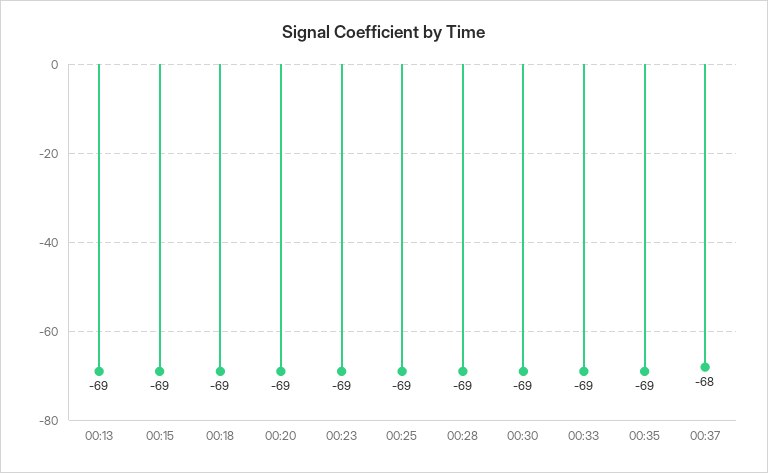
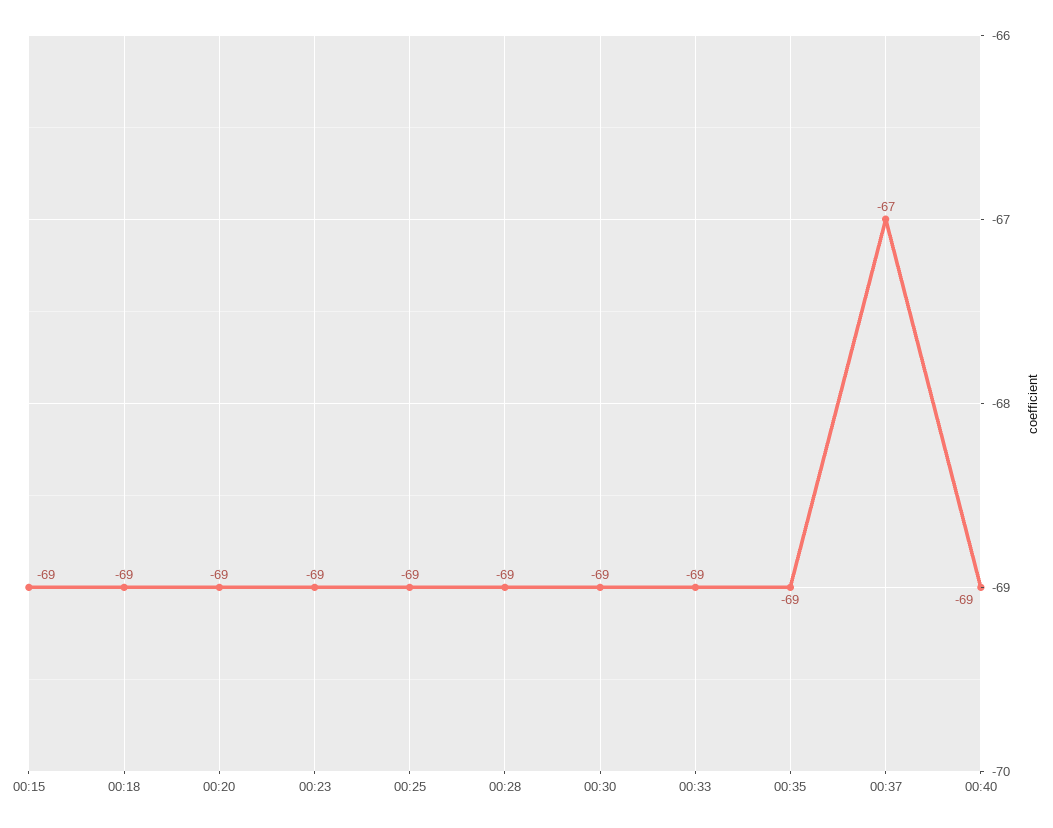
00:13: -69 -> none
00:37: -68 -> -67
00:40: none -> -69

